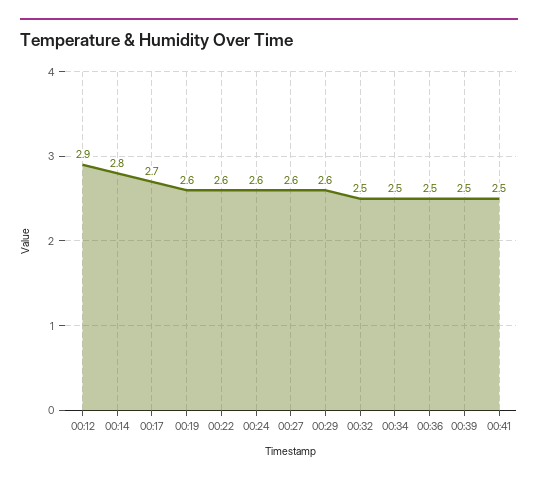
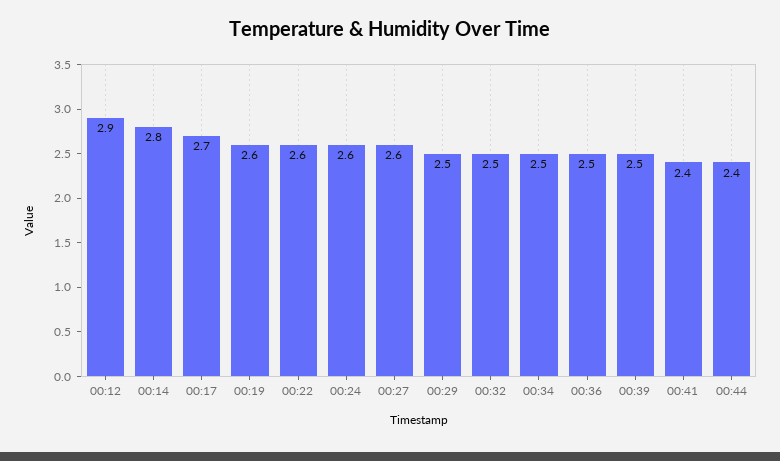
00:29: 2.6 -> 2.5
00:41: 2.5 -> 2.4
00:44: none -> 2.4

